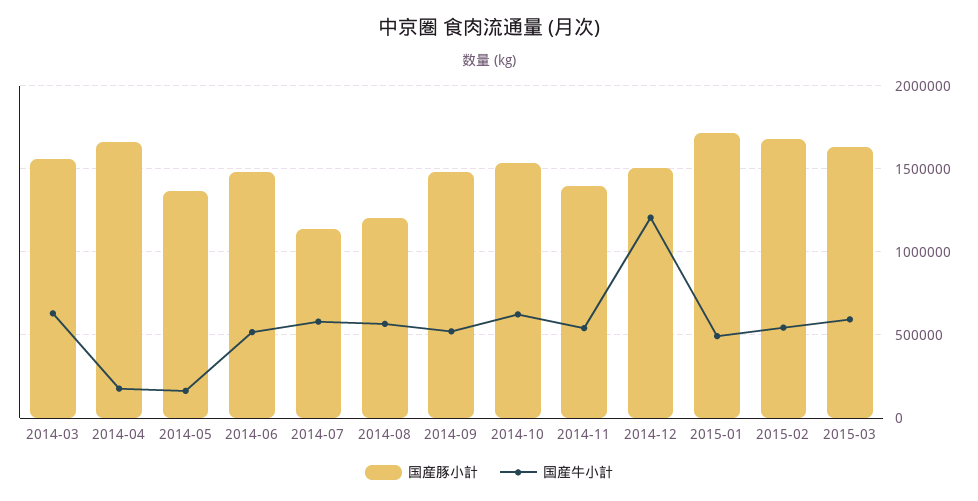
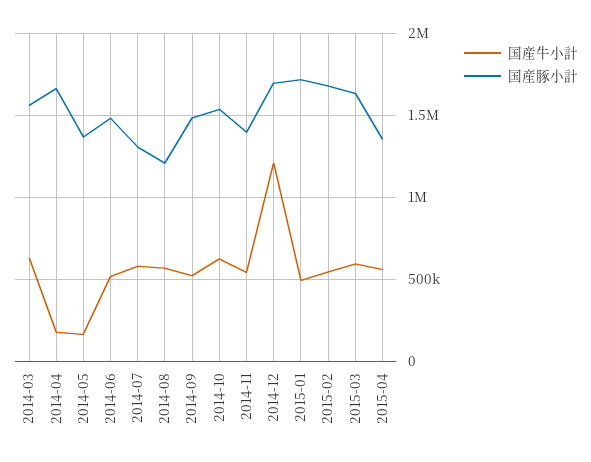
国産豚小計, 2014-07: 1150000 -> 1300000
国産豚小計, 2014-12: 1500000 -> 1700000
国産牛小計, 2015-04: none -> 550000
国産豚小計, 2015-04: none -> 1350000

